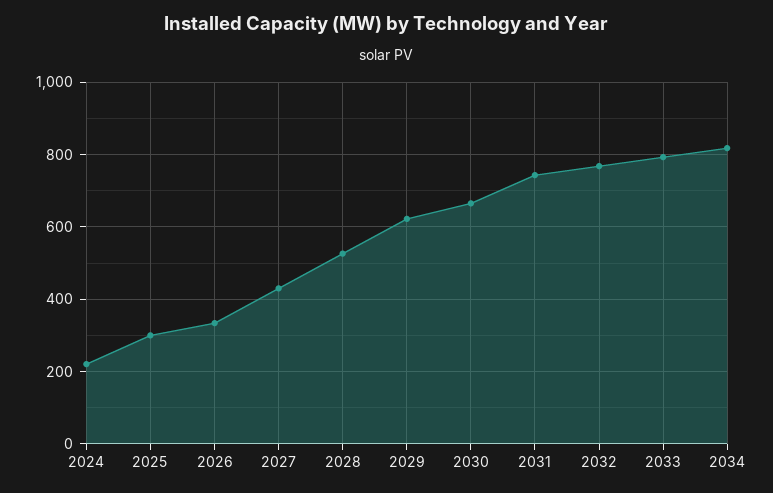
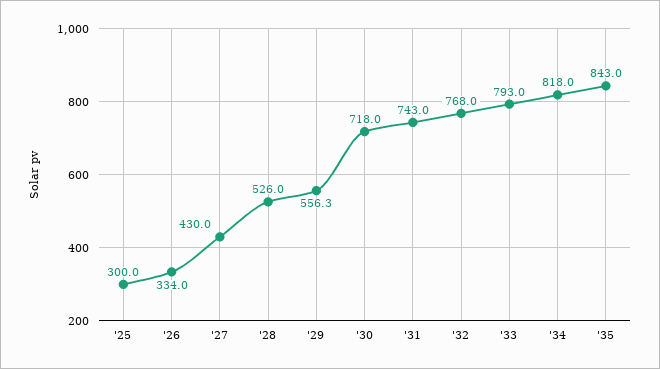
2024: 220 -> none
2029: 620 -> 556.3
2030: 660 -> 718
'35: none -> 843

